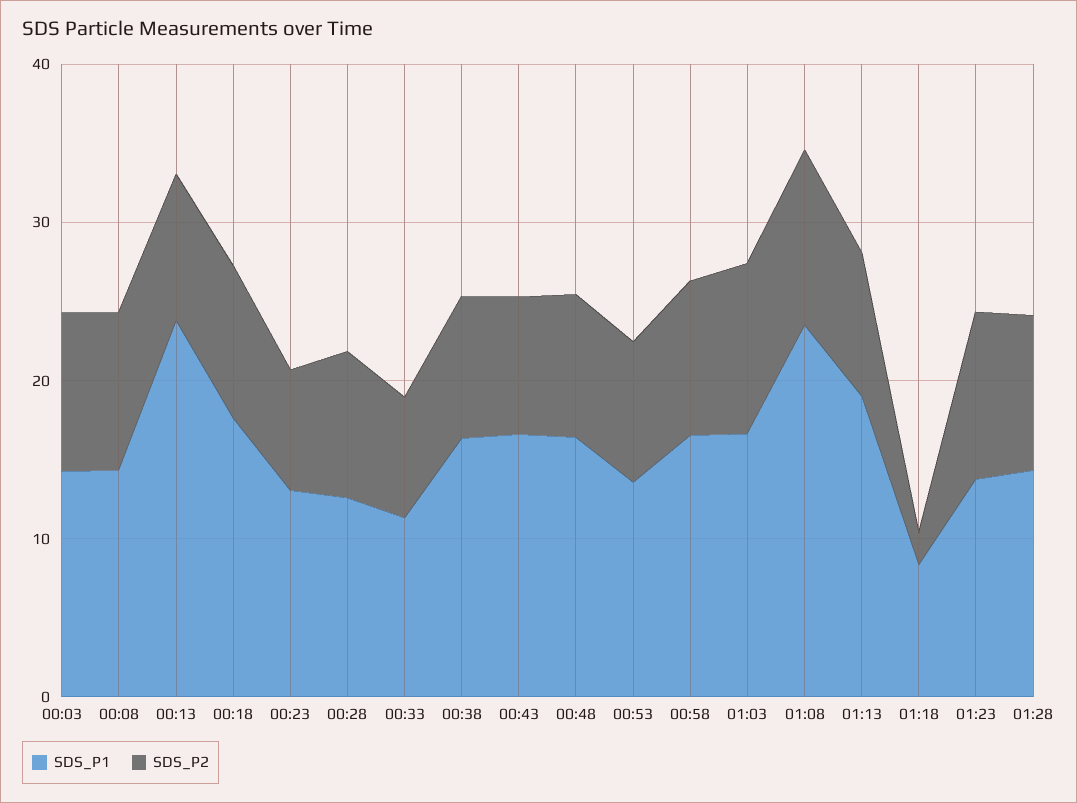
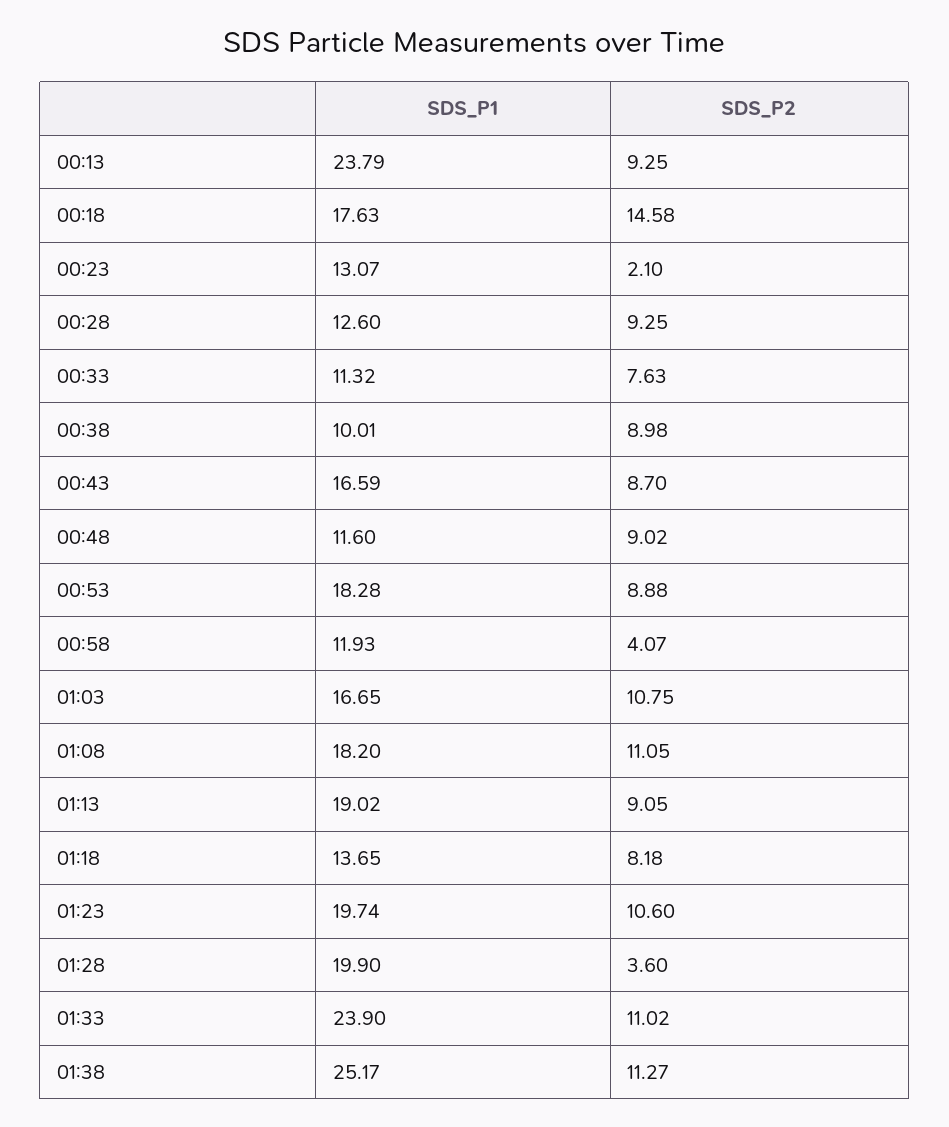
SDS_P1, 00:03: 14 -> none
SDS_P2, 00:03: 10 -> none
SDS_P1, 00:08: 14 -> none
SDS_P2, 00:08: 10 -> none
SDS_P2, 00:18: 10 -> 14.58
SDS_P2, 00:23: 8 -> 2.1
SDS_P1, 00:38: 16 -> 10.01
SDS_P1, 00:48: 16 -> 11.6
SDS_P1, 00:53: 14 -> 18.28
SDS_P1, 00:58: 16 -> 11.93
SDS_P2, 00:58: 10 -> 4.07
SDS_P1, 01:08: 24 -> 18.2
SDS_P1, 01:18: 8 -> 13.65
SDS_P2, 01:18: 2 -> 8.18
SDS_P1, 01:23: 14 -> 19.74
SDS_P1, 01:28: 14 -> 19.9
SDS_P2, 01:28: 10 -> 3.6
SDS_P1, 01:33: none -> 23.9
SDS_P2, 01:33: none -> 11.02
SDS_P1, 01:38: none -> 25.17
SDS_P2, 01:38: none -> 11.27

